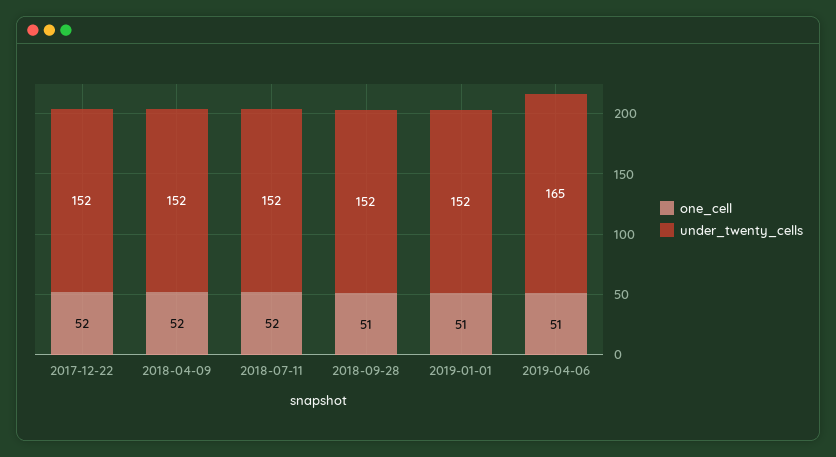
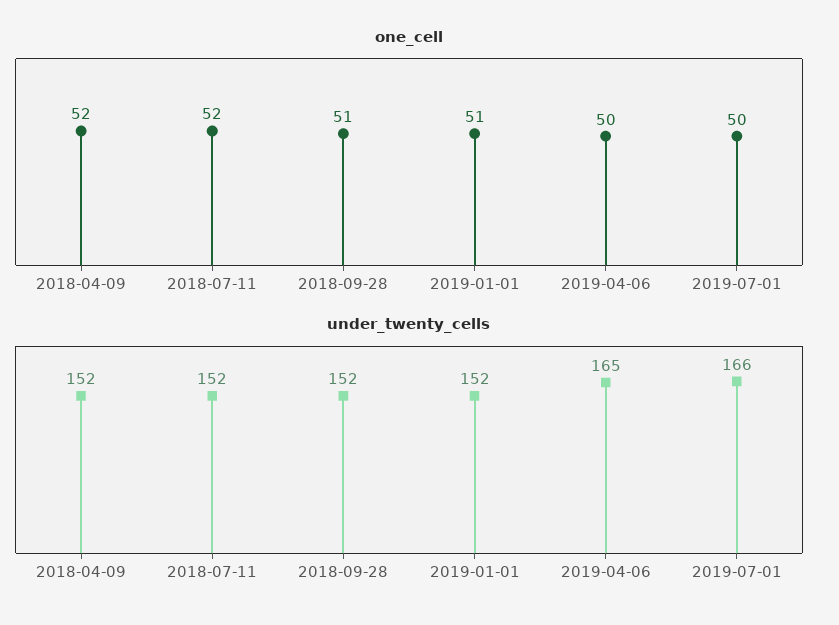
one_cell, 2017-12-22: 52 -> none
under_twenty_cells, 2017-12-22: 152 -> none
one_cell, 2019-04-06: 51 -> 50
one_cell, 2019-07-01: none -> 50
under_twenty_cells, 2019-07-01: none -> 166

